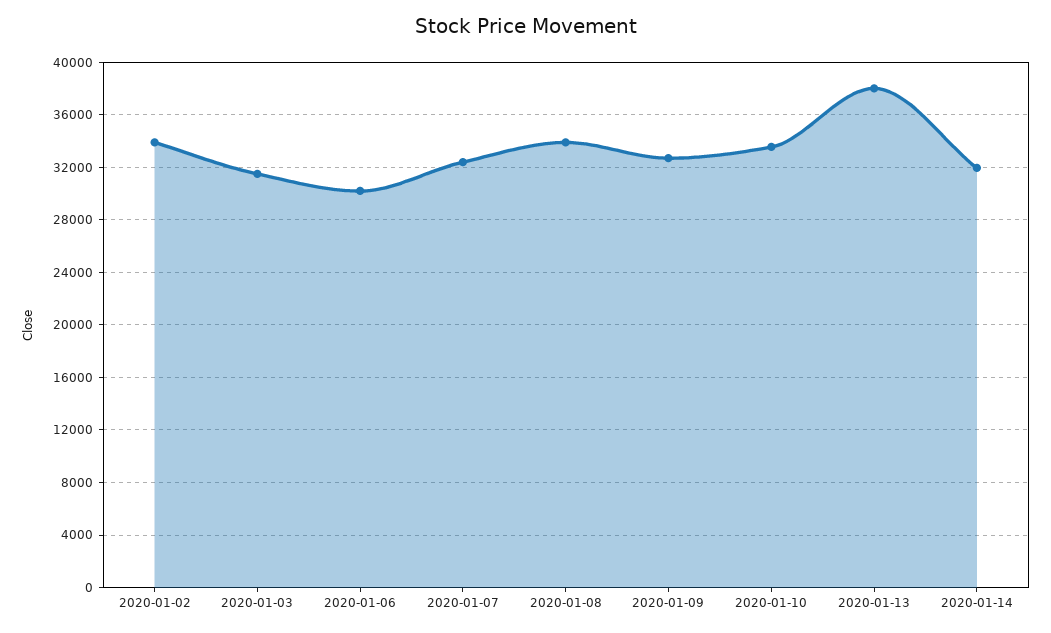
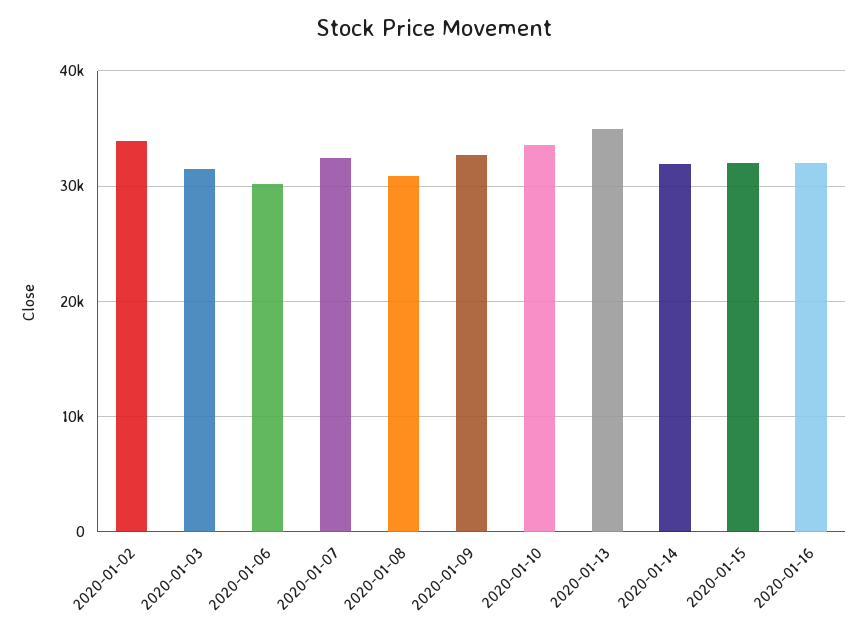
2020-01-08: 34000 -> 31000
2020-01-13: 38000 -> 35000
2020-01-15: none -> 32000
2020-01-16: none -> 32000

